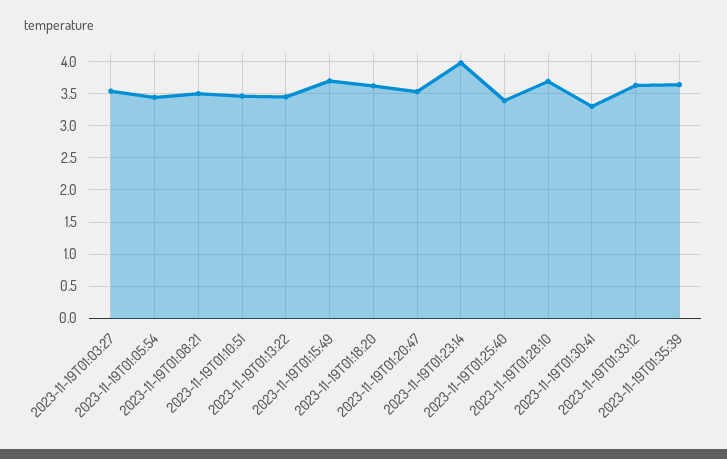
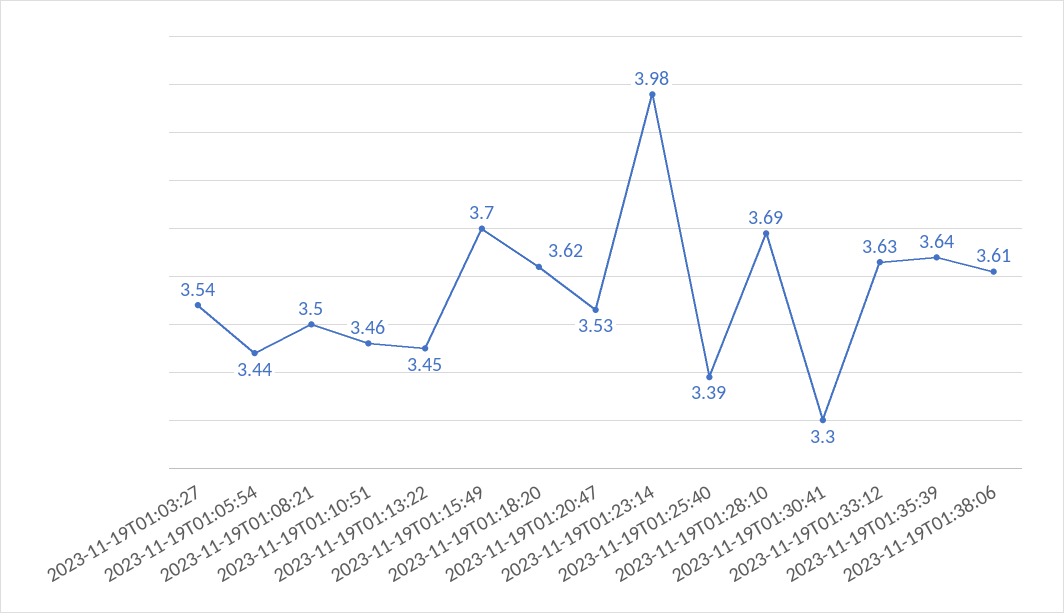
2023-11-19T01:38:06: none -> 3.61

